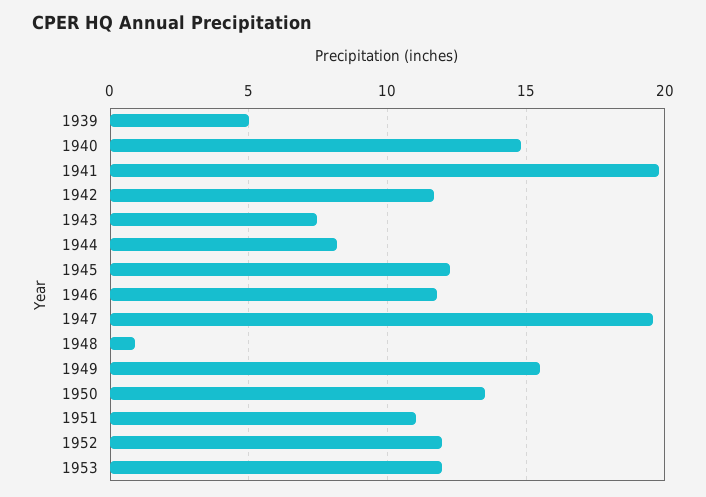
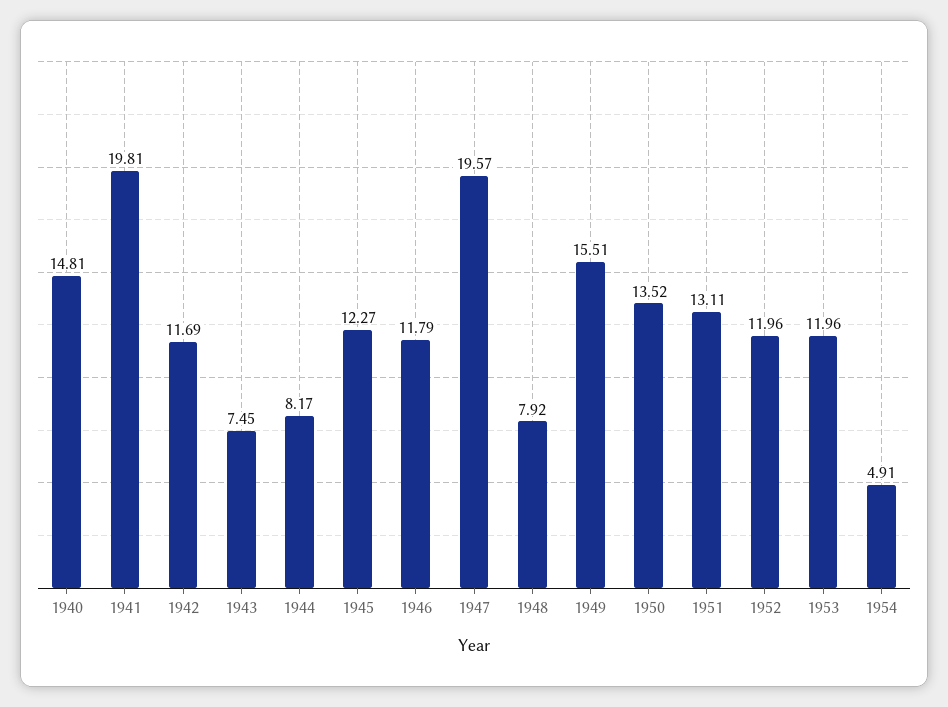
1939: 5 -> none
1948: 1 -> 7.92
1951: 11 -> 13.11
1954: none -> 4.91

